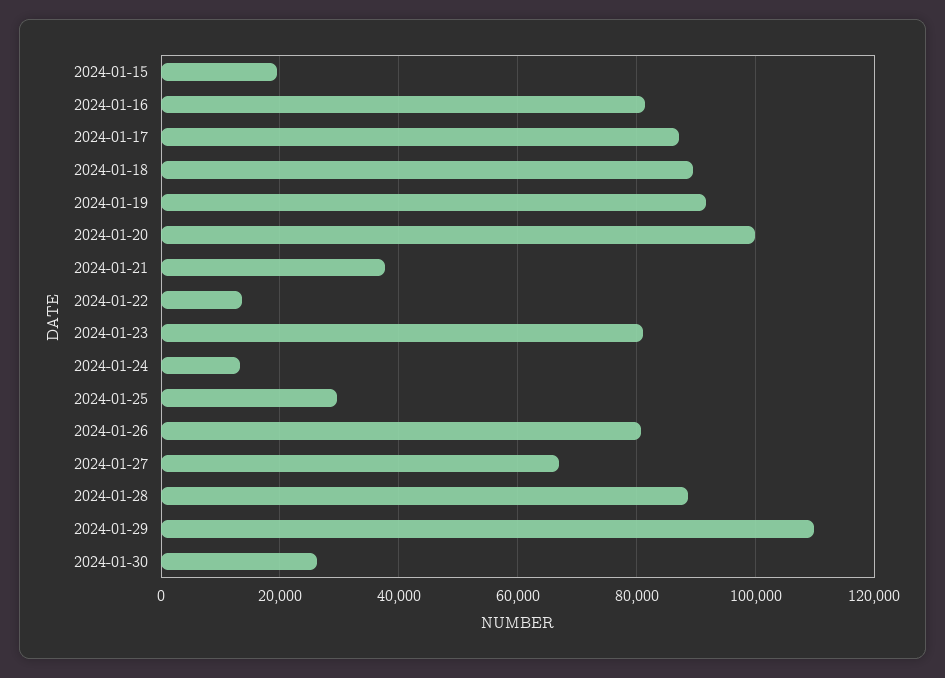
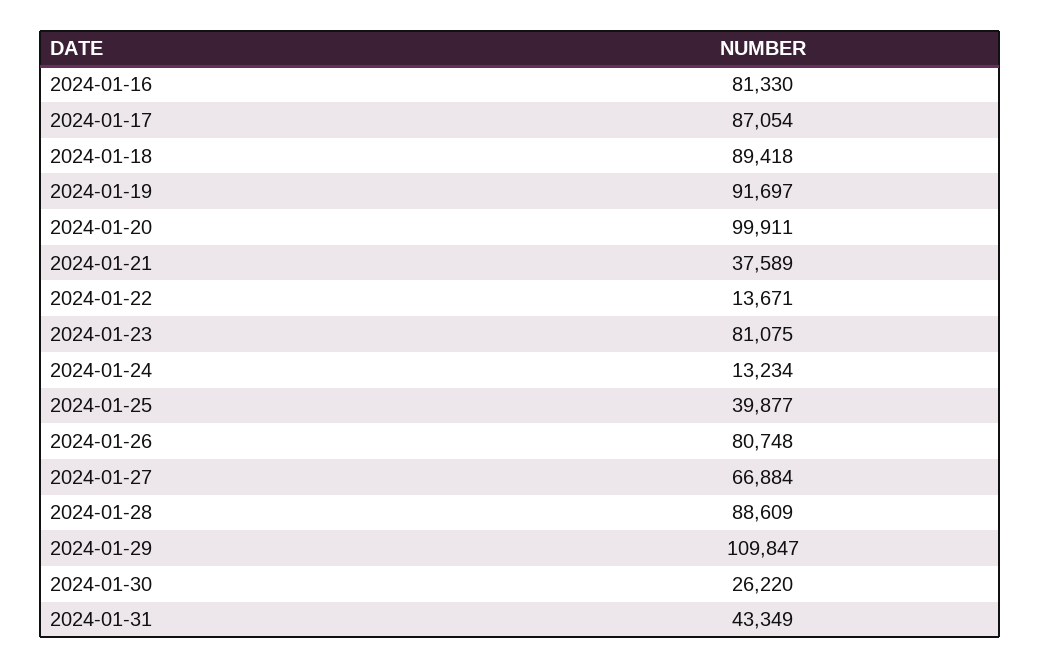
2024-01-15: 20000 -> none
2024-01-25: 30000 -> 39877
2024-01-31: none -> 43349

